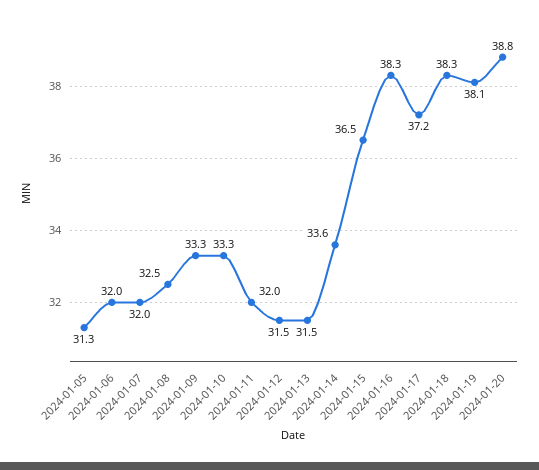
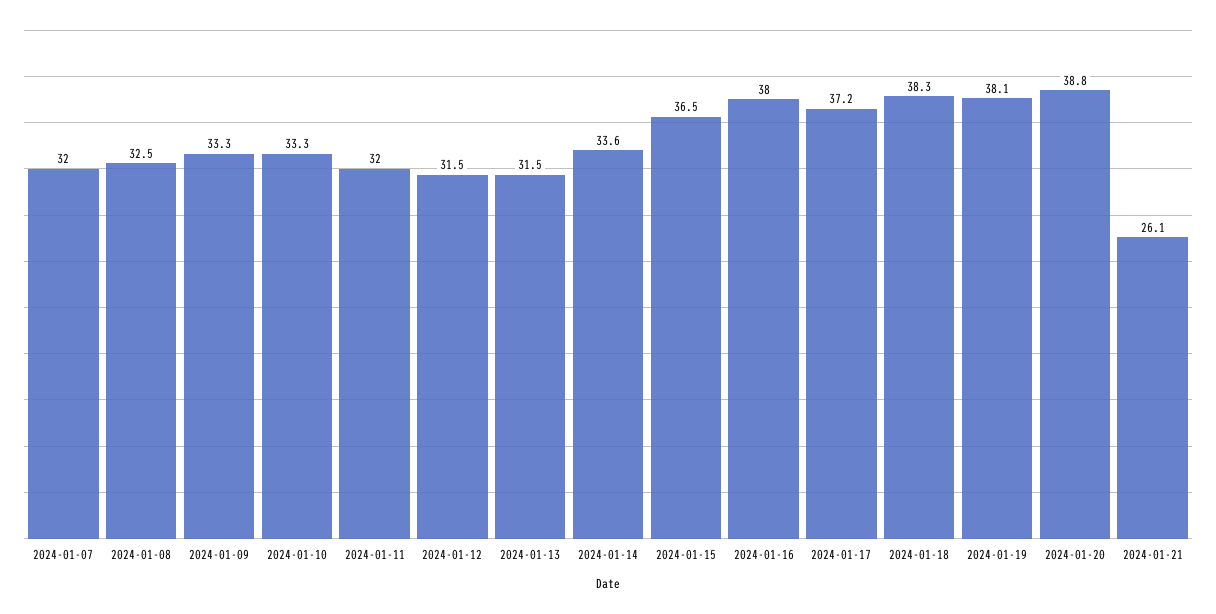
2024-01-05: 31.3 -> none
2024-01-06: 32 -> none
2024-01-16: 38.3 -> 38
2024-01-21: none -> 26.1

